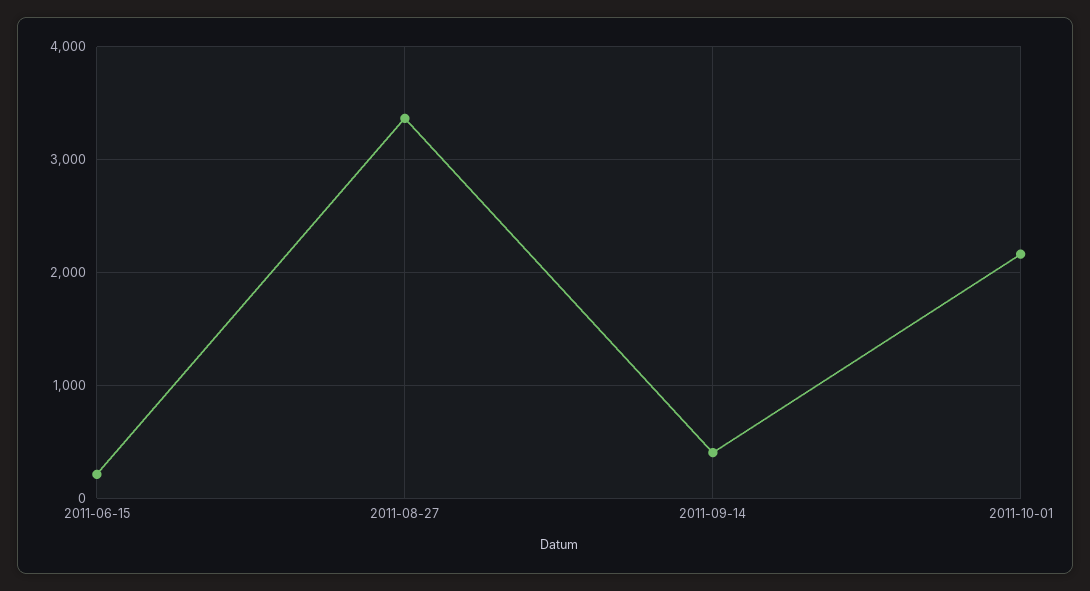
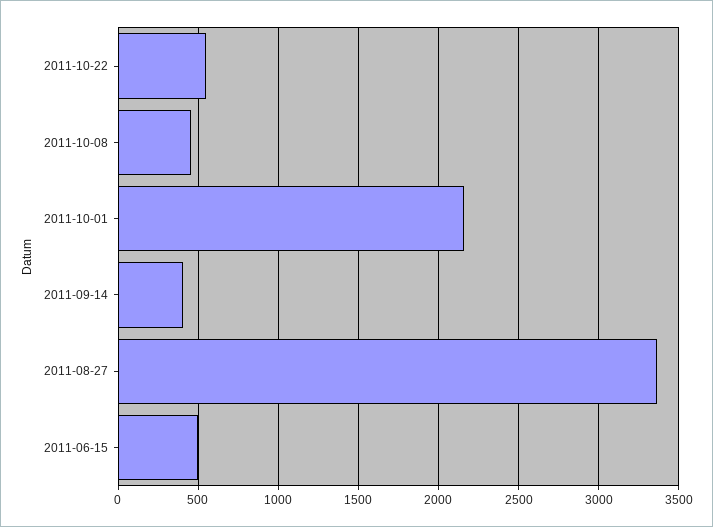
2011-06-15: 200 -> 500
2011-10-22: none -> 550
2011-10-08: none -> 450

